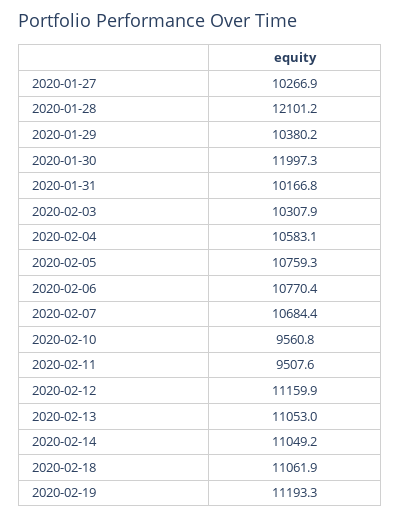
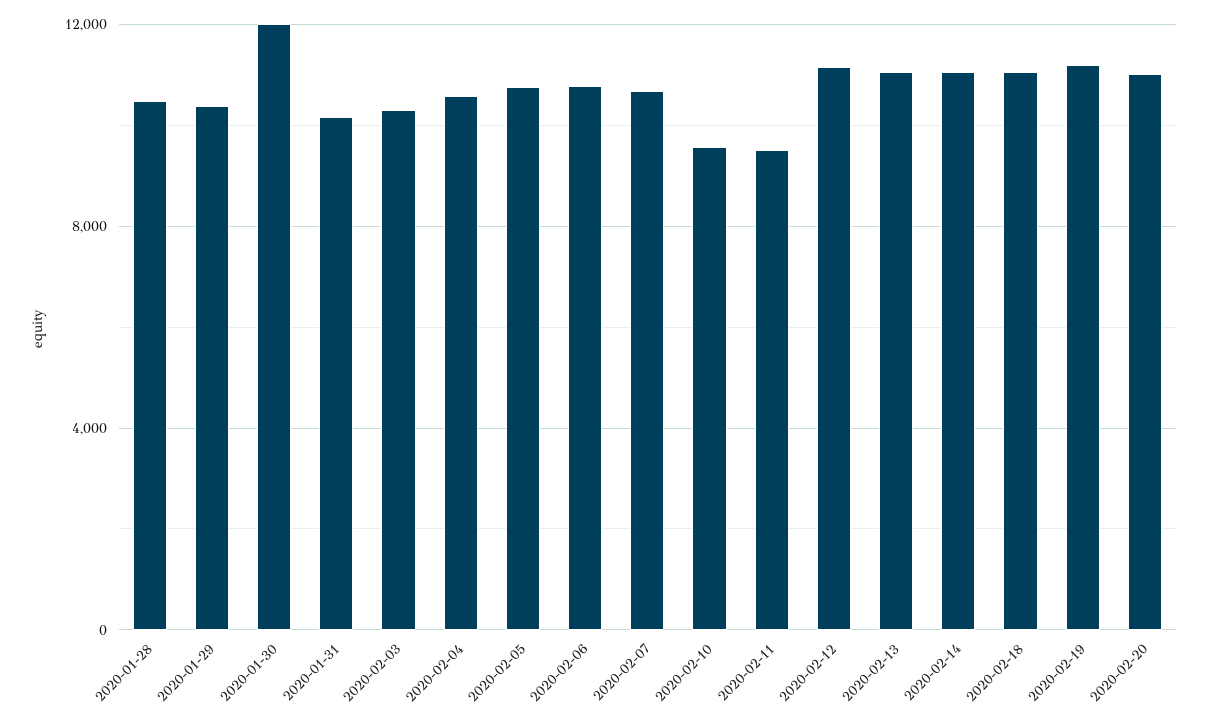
2020-01-27: 10266.9 -> none
2020-01-28: 12101.2 -> 10500
2020-02-20: none -> 11000

